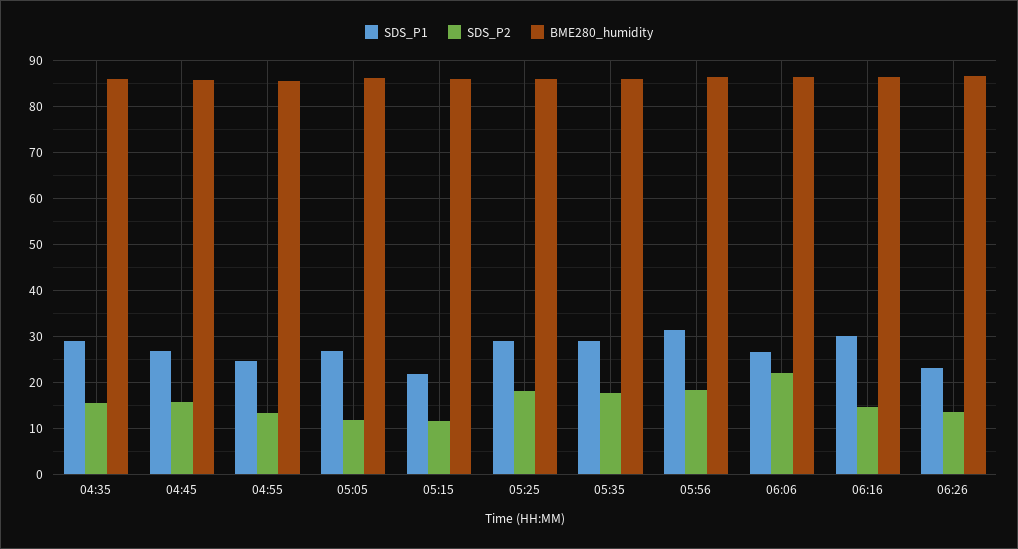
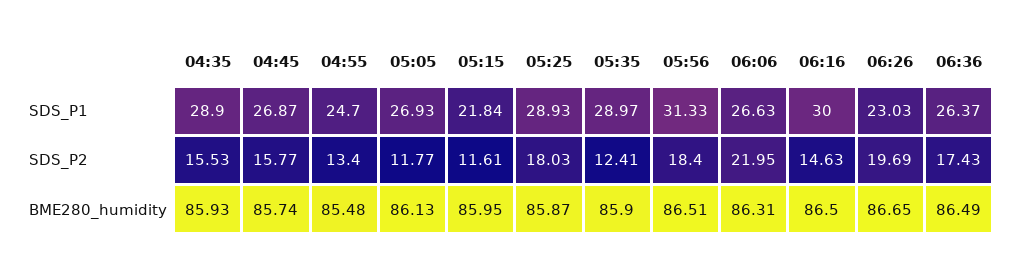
SDS_P2, 05:35: 18 -> 12.41
SDS_P2, 06:26: 14 -> 19.69
SDS_P1, 06:36: none -> 26.37
SDS_P2, 06:36: none -> 17.43
BME280_humidity, 06:36: none -> 86.49

